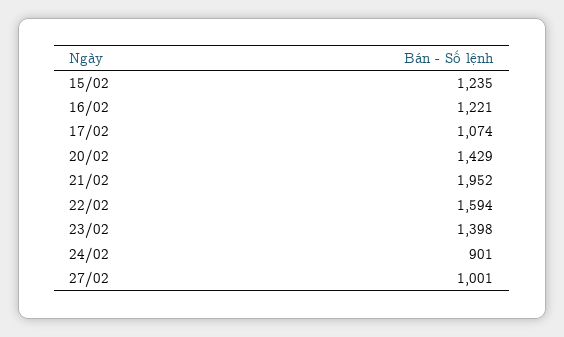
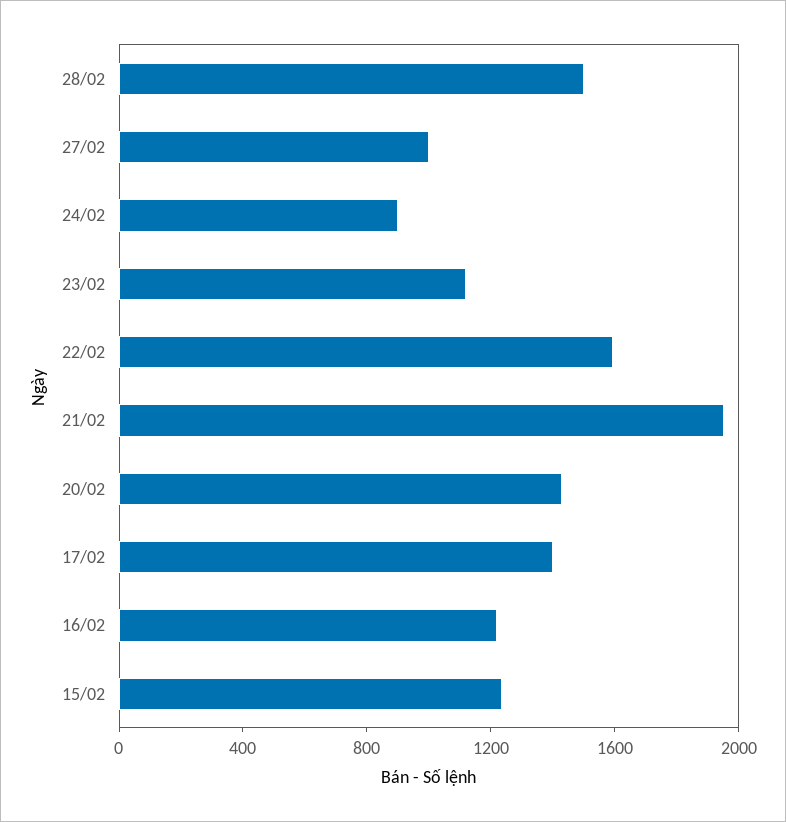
17/02: 1074 -> 1400
23/02: 1398 -> 1100
28/02: none -> 1500

